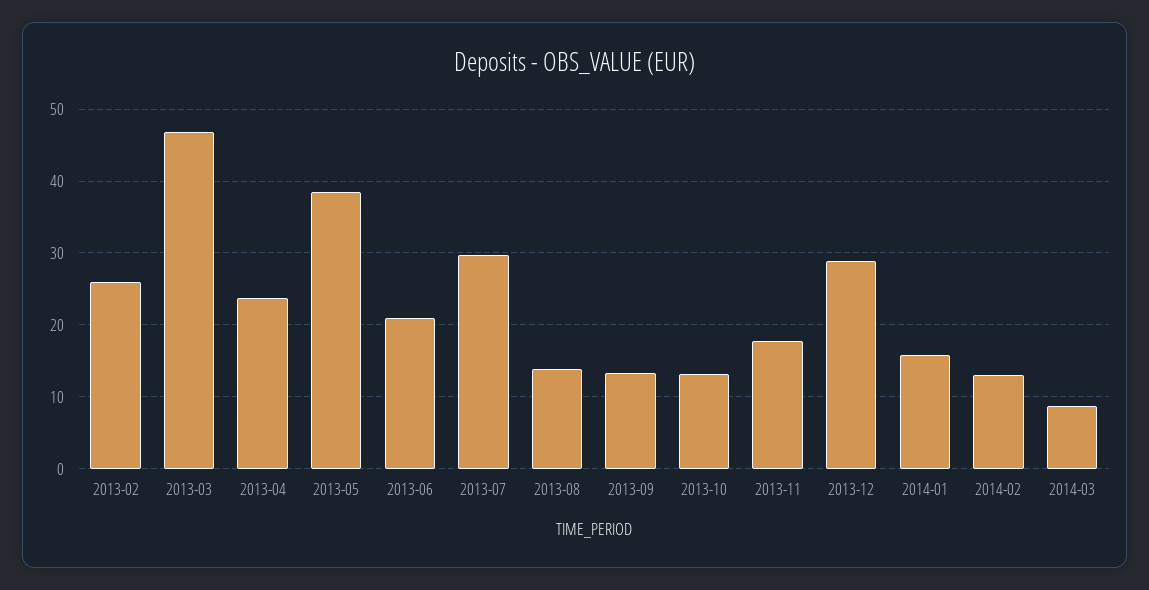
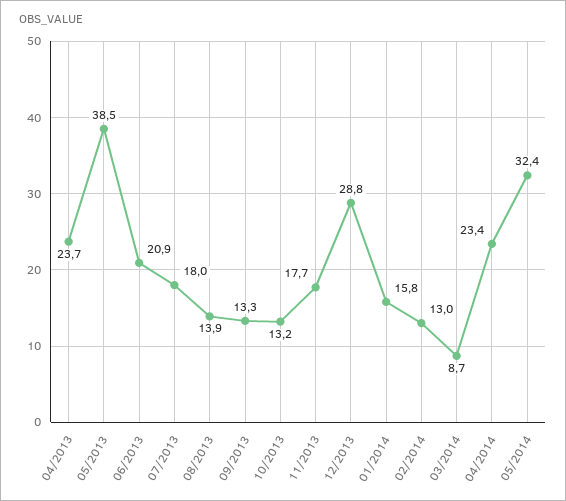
2013-02: 26 -> none
2013-03: 47 -> none
2013-07: 30 -> 18
04/2014: none -> 23.4
05/2014: none -> 32.4

